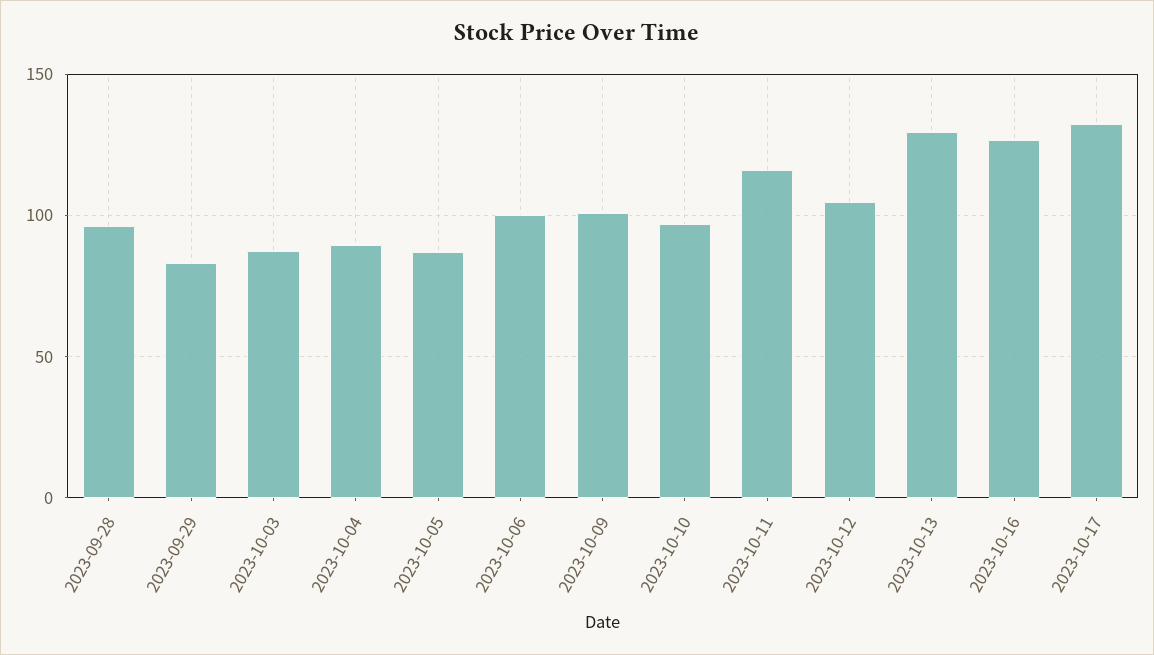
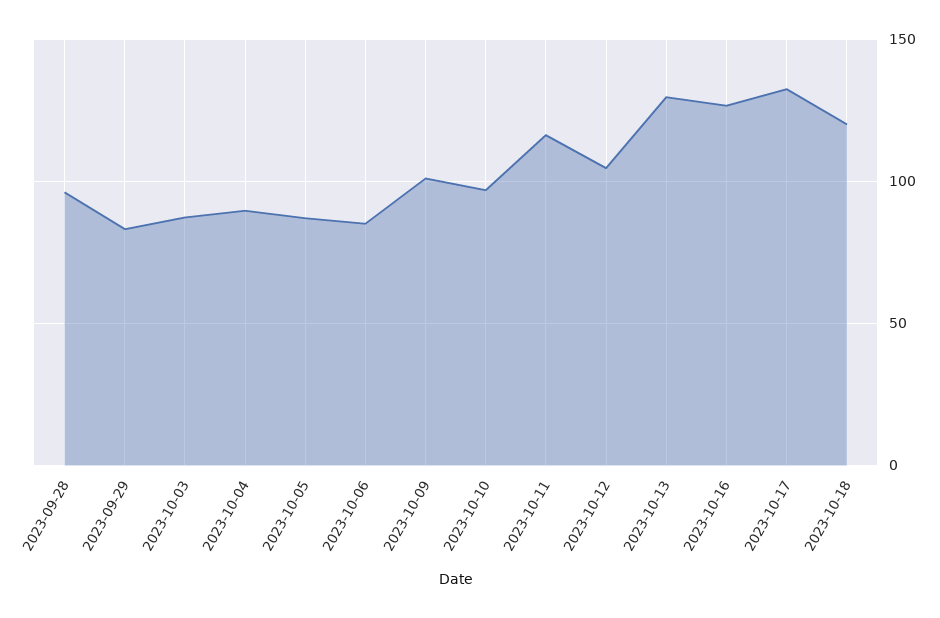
2023-10-06: 100 -> 85
2023-10-18: none -> 120

